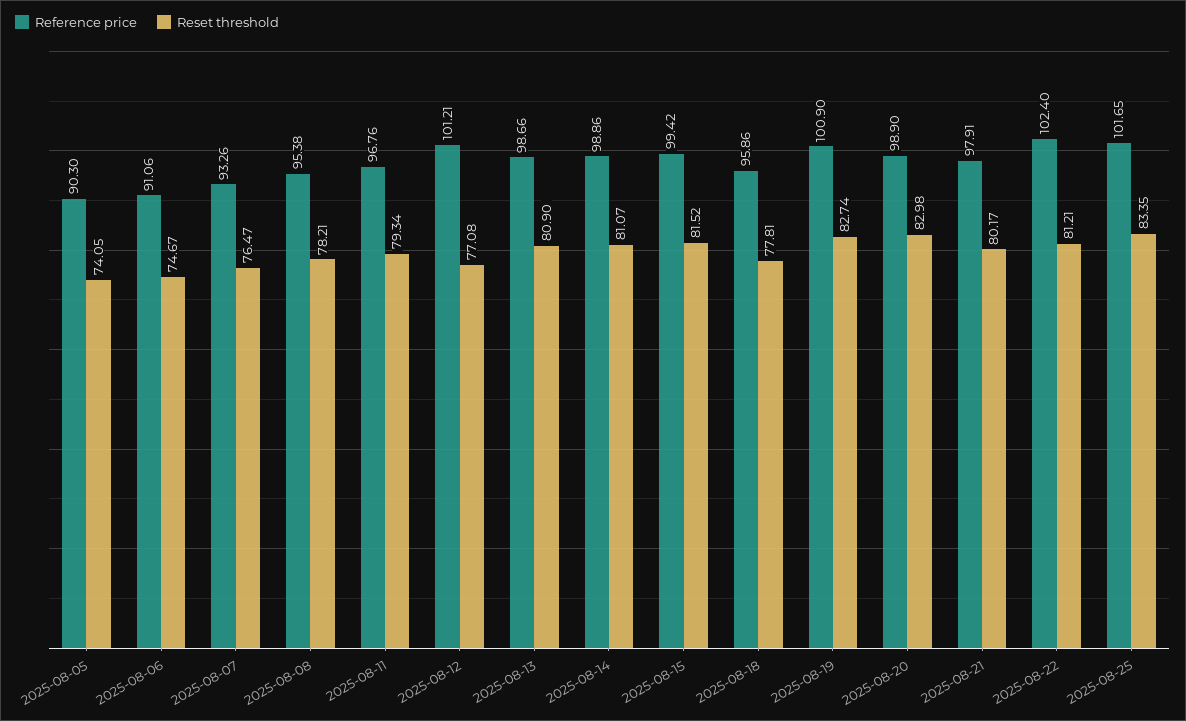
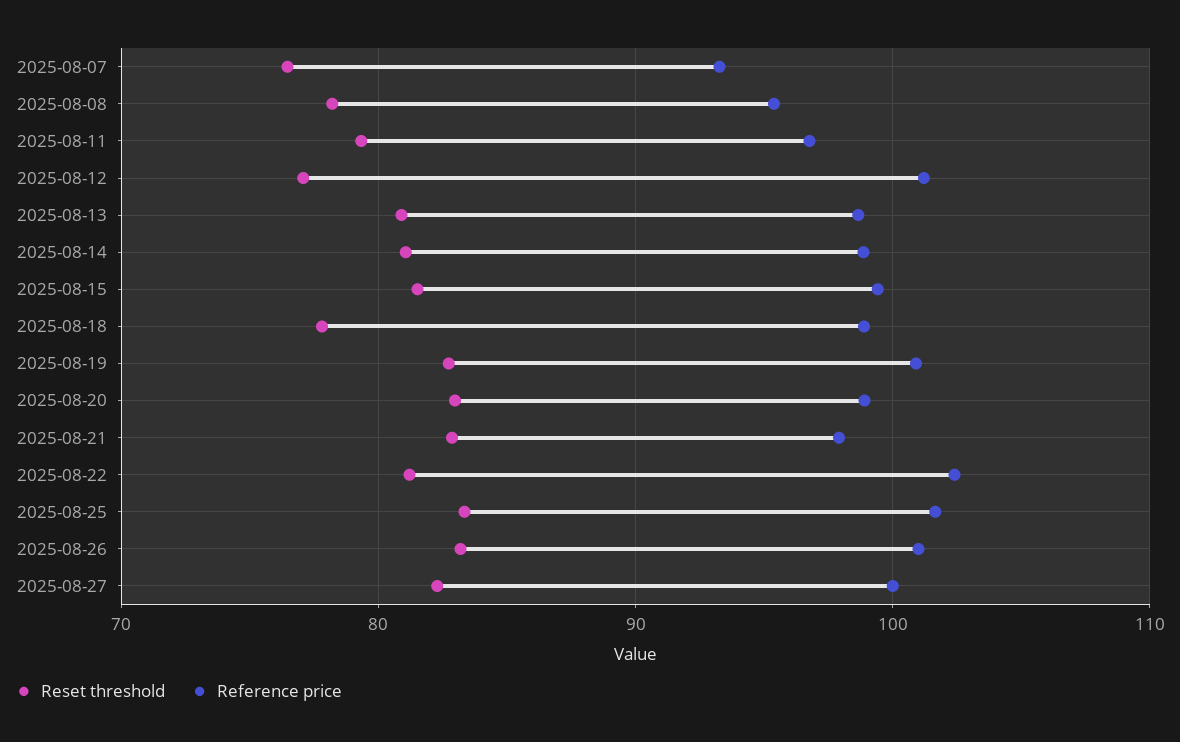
Reference price, 2025-08-05: 90.3 -> none
Reset threshold, 2025-08-05: 74.05 -> none
Reference price, 2025-08-06: 91.06 -> none
Reset threshold, 2025-08-06: 74.67 -> none
Reference price, 2025-08-18: 95.86 -> 99
Reset threshold, 2025-08-21: 80.17 -> 83
Reset threshold, 2025-08-26: none -> 83
Reference price, 2025-08-26: none -> 101
Reset threshold, 2025-08-27: none -> 82
Reference price, 2025-08-27: none -> 100

